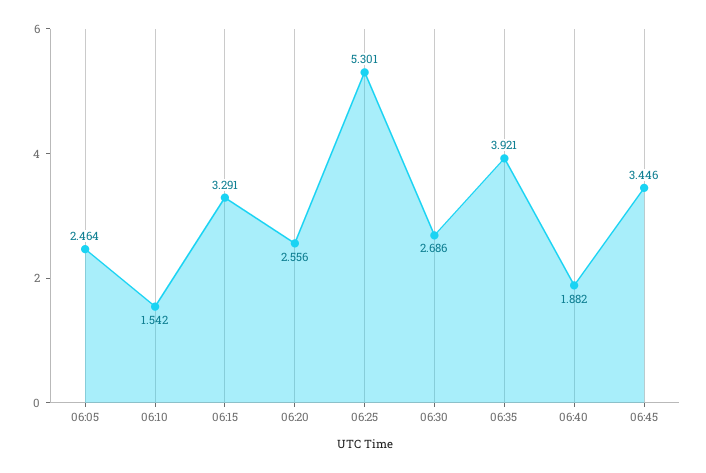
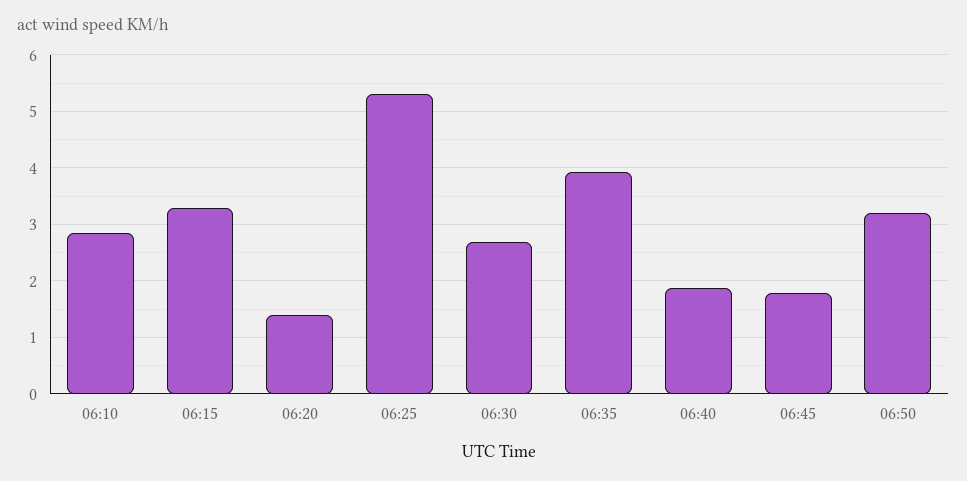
06:05: 2.464 -> none
06:10: 1.542 -> 2.8
06:20: 2.556 -> 1.4
06:45: 3.446 -> 1.8
06:50: none -> 3.2

